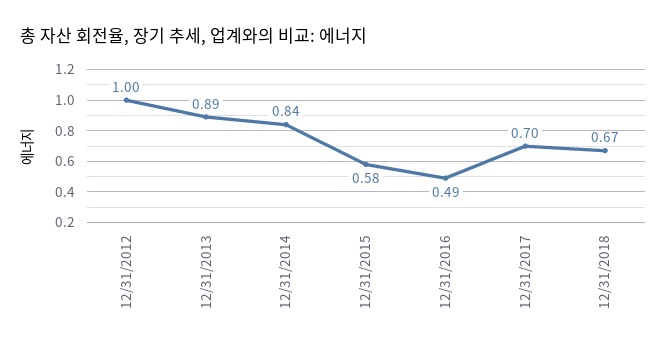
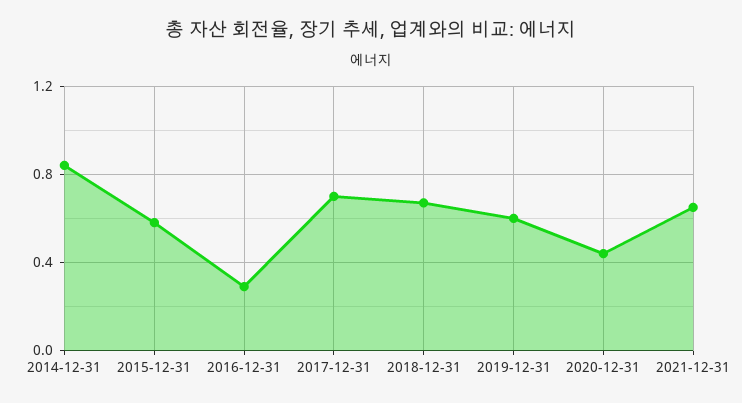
12/31/2012: 1 -> none
12/31/2013: 0.89 -> none
12/31/2016: 0.49 -> 0.3
2019-12-31: none -> 0.6
2020-12-31: none -> 0.45
2021-12-31: none -> 0.65

